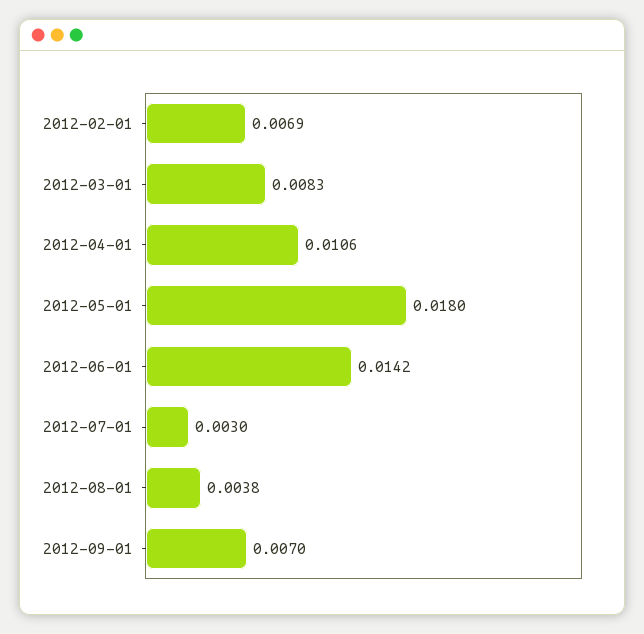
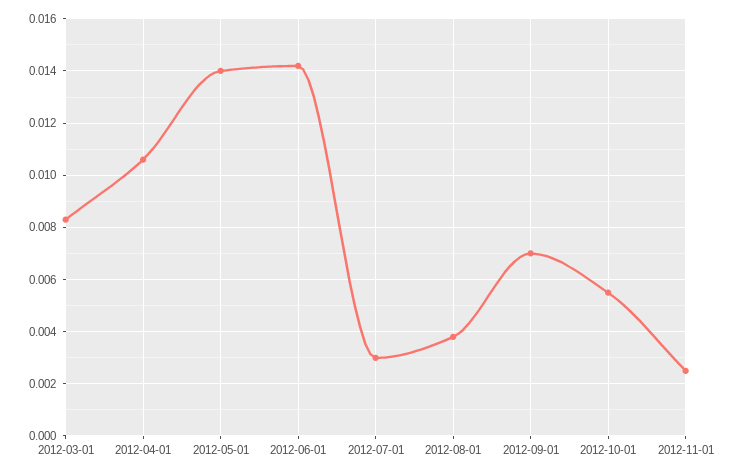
2012-02-01: 0.0069 -> none
2012-05-01: 0.018 -> 0.014
2012-10-01: none -> 0.0055
2012-11-01: none -> 0.0025

